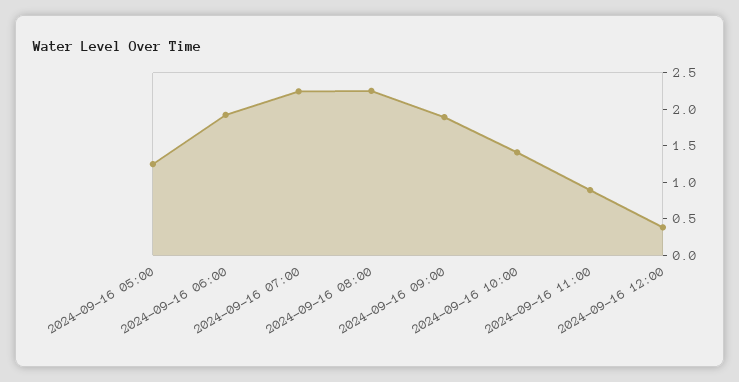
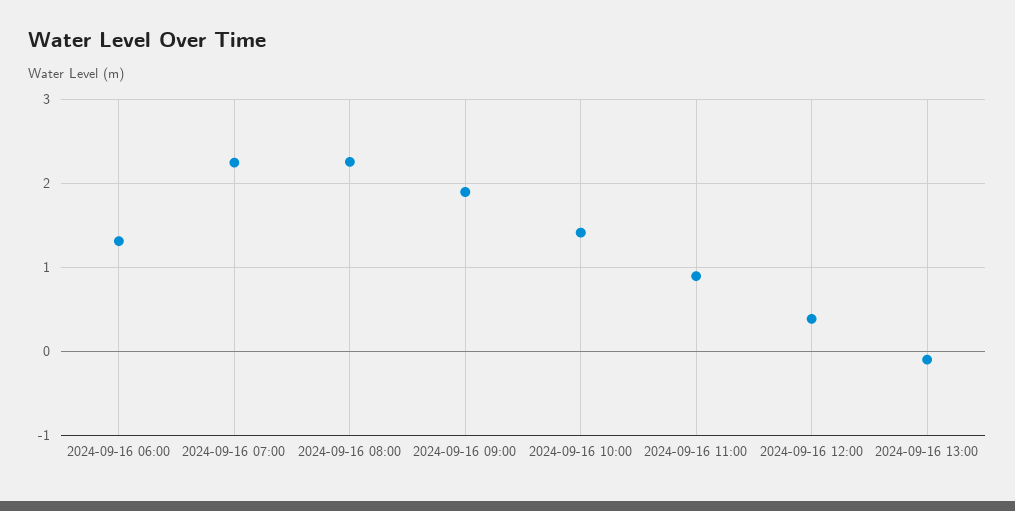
2024-09-16 05:00: 1.25 -> none
2024-09-16 06:00: 2 -> 1.3
2024-09-16 13:00: none -> -0.1

